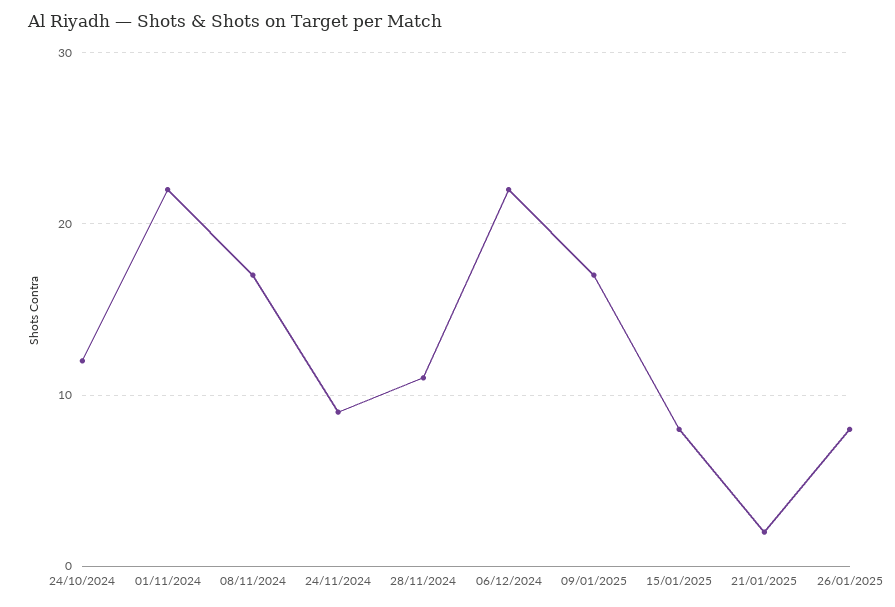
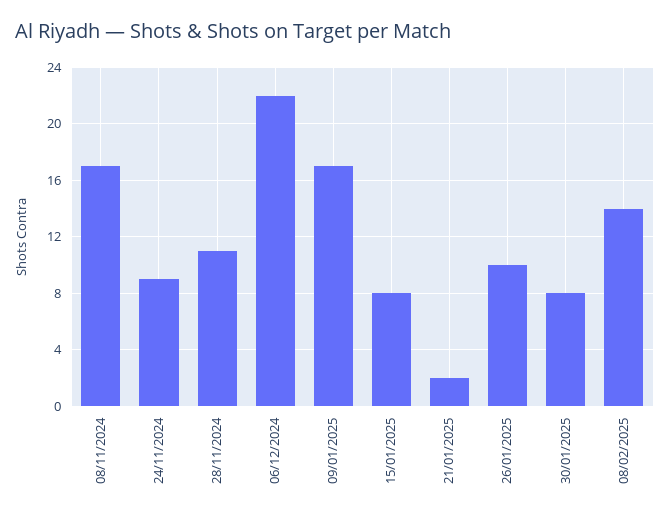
24/10/2024: 12 -> none
01/11/2024: 22 -> none
26/01/2025: 8 -> 10
30/01/2025: none -> 8
08/02/2025: none -> 14

